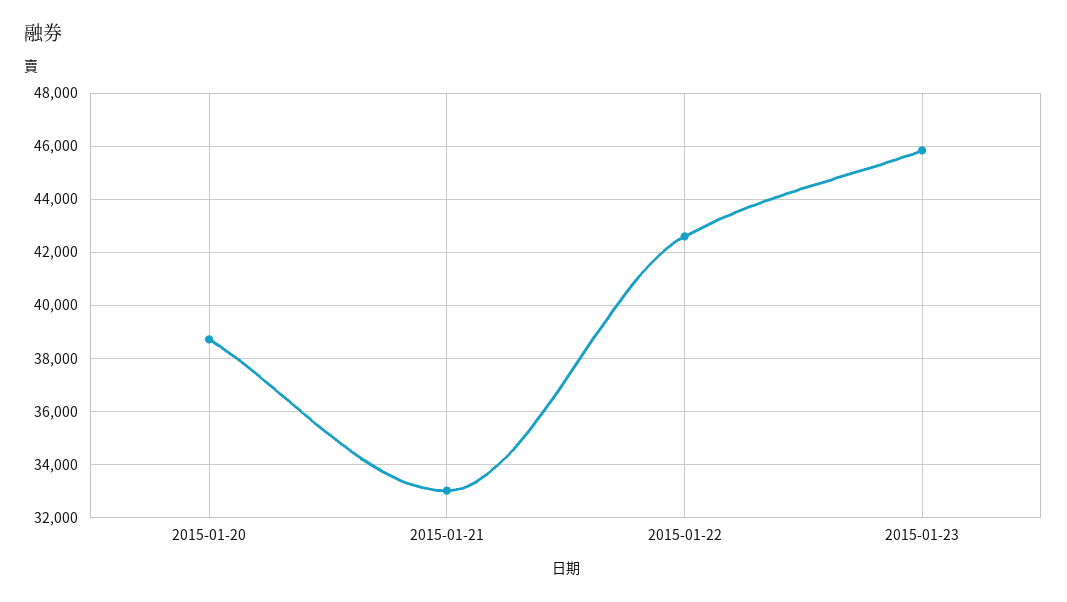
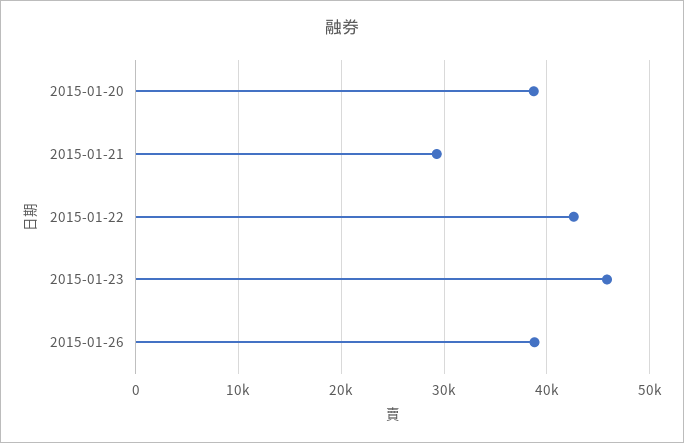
2015-01-21: 33000 -> 29000
2015-01-26: none -> 39000

